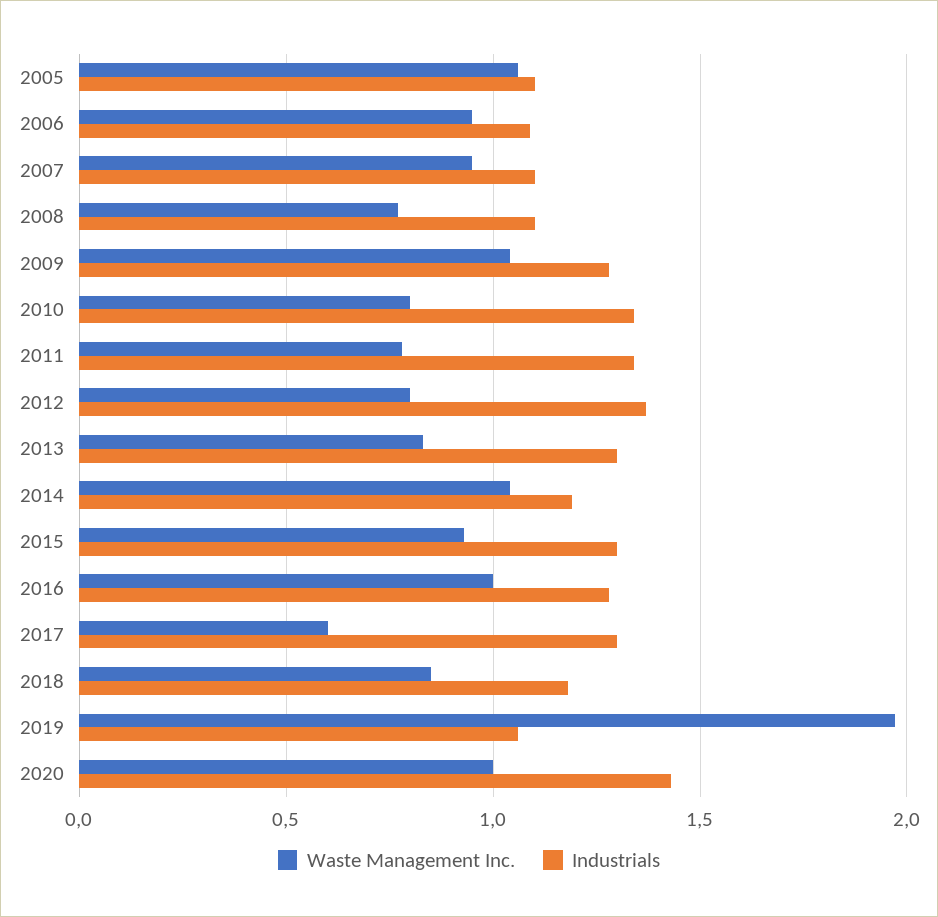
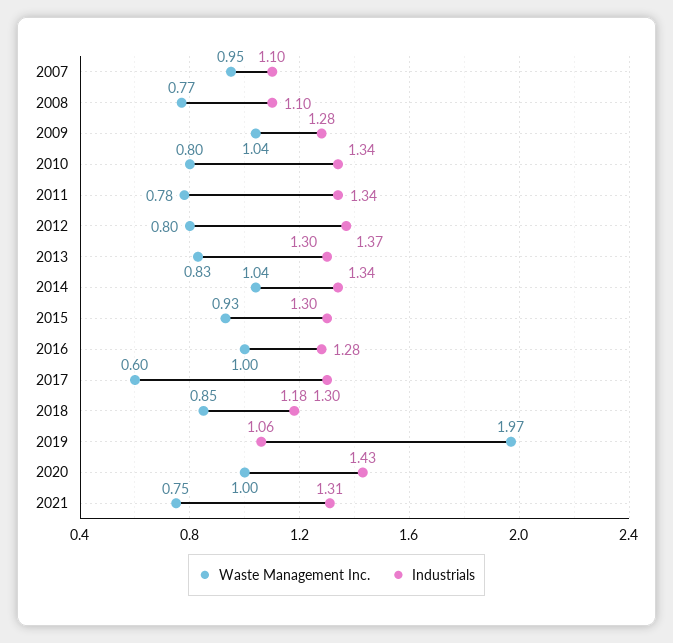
Waste Management Inc., 2005: 1.05 -> none
Industrials, 2005: 1.1 -> none
Waste Management Inc., 2006: 0.95 -> none
Industrials, 2006: 1.1 -> none
Industrials, 2014: 1.2 -> 1.34
Waste Management Inc., 2021: none -> 0.75
Industrials, 2021: none -> 1.31

